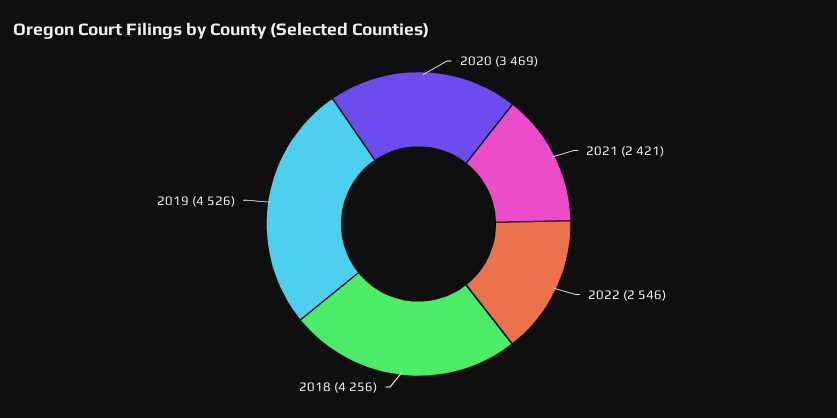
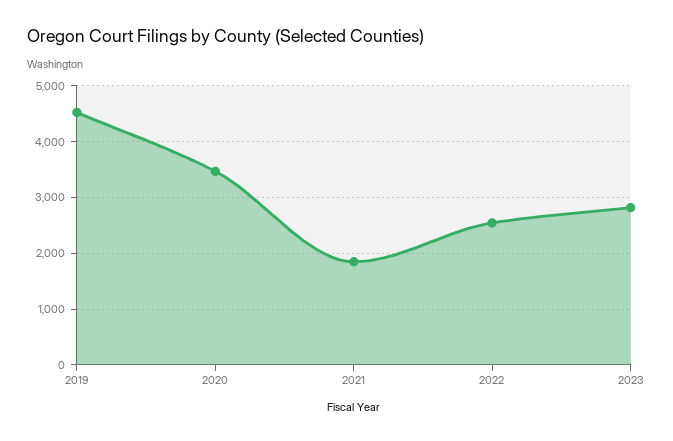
2021: 2421 -> 1800
2018: 4256 -> none
2023: none -> 2800

